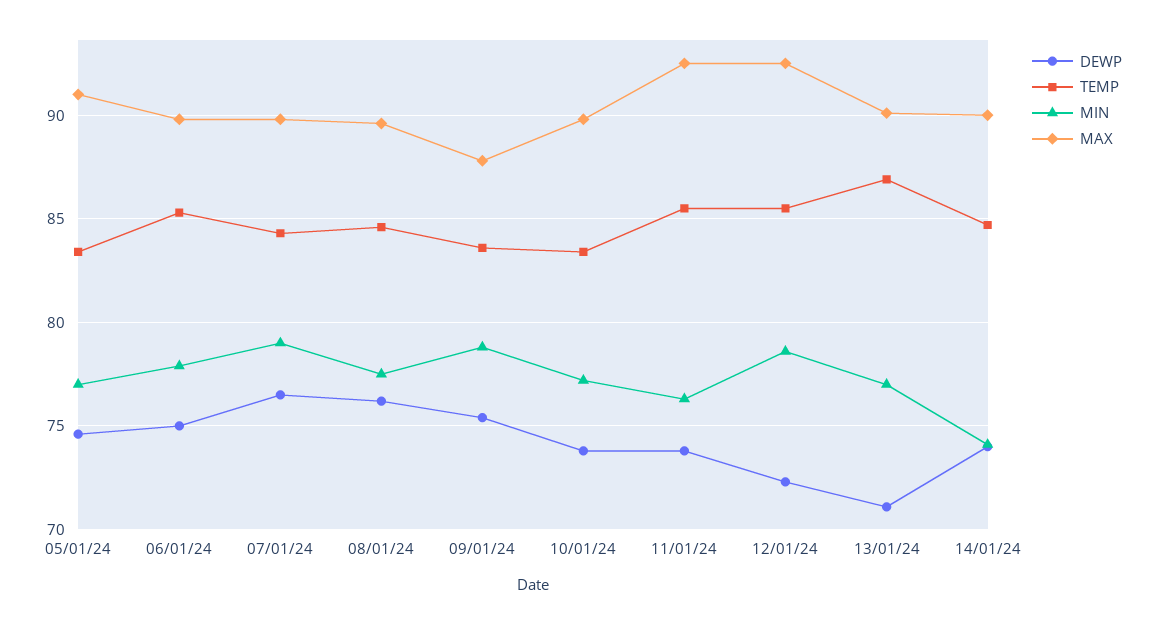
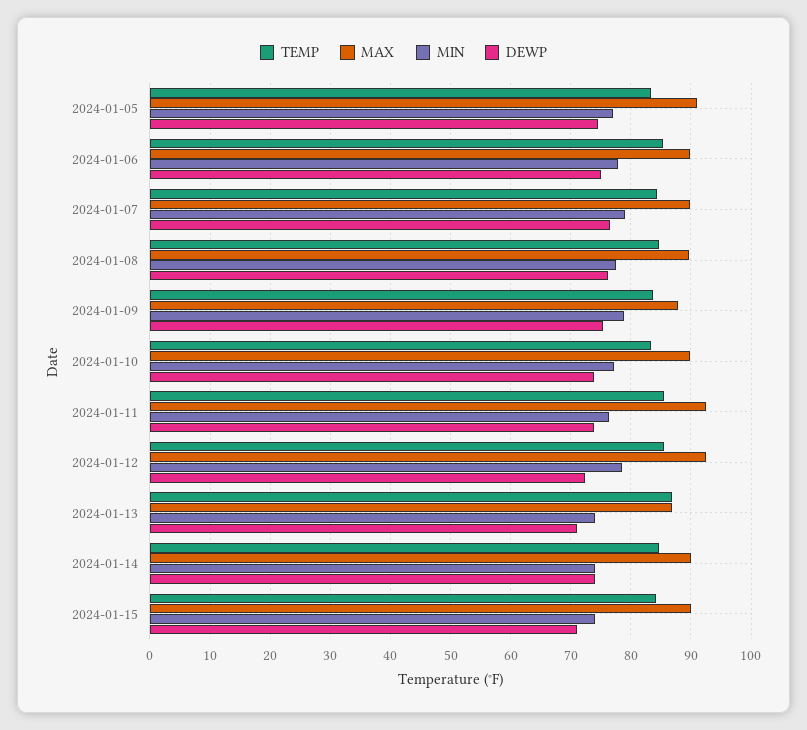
MIN, 13/01/24: 77 -> 74
MAX, 13/01/24: 90 -> 87
TEMP, 2024-01-15: none -> 84
MAX, 2024-01-15: none -> 90
MIN, 2024-01-15: none -> 74
DEWP, 2024-01-15: none -> 71

